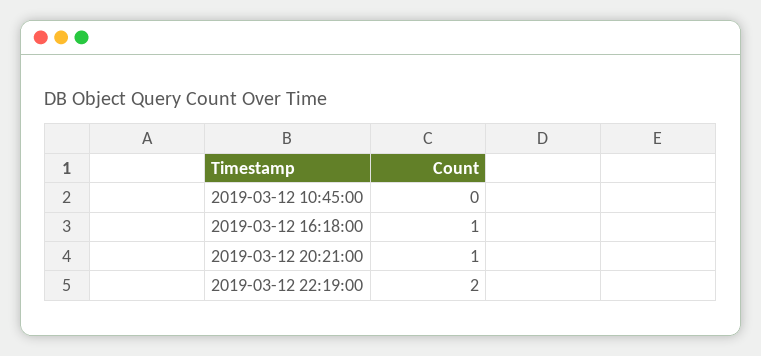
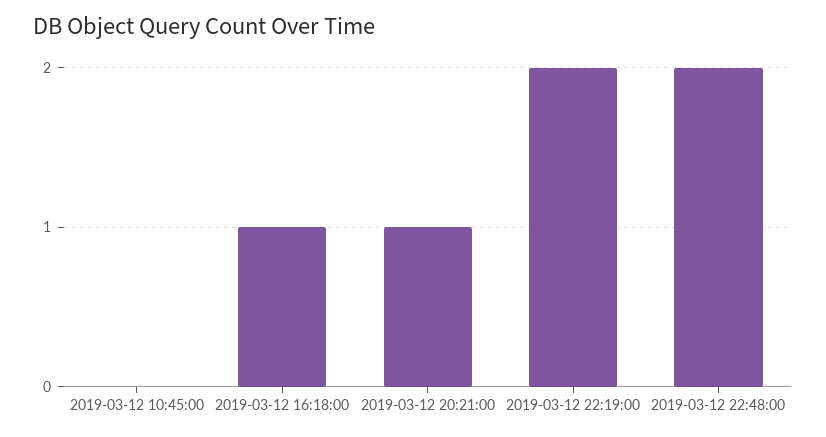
2019-03-12 22:48:00: none -> 2

